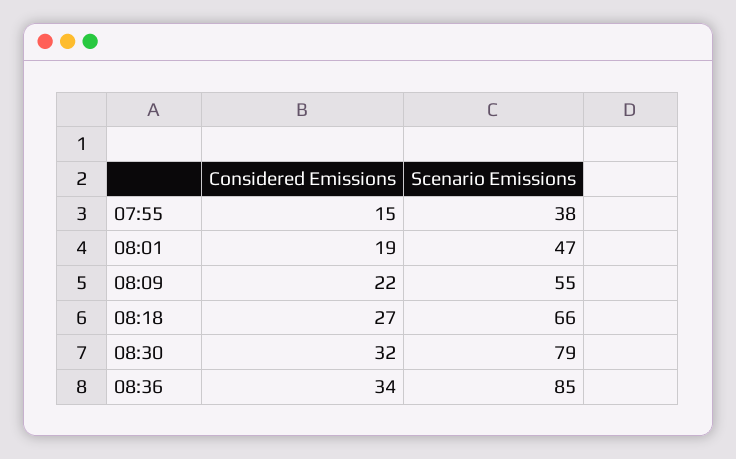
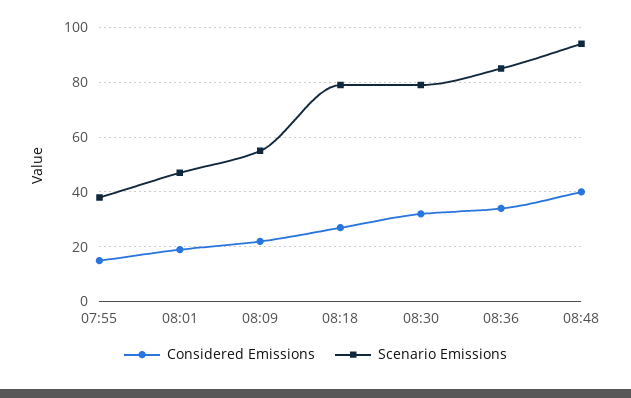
Scenario Emissions, 08:18: 66 -> 80
Considered Emissions, 08:48: none -> 40
Scenario Emissions, 08:48: none -> 95

